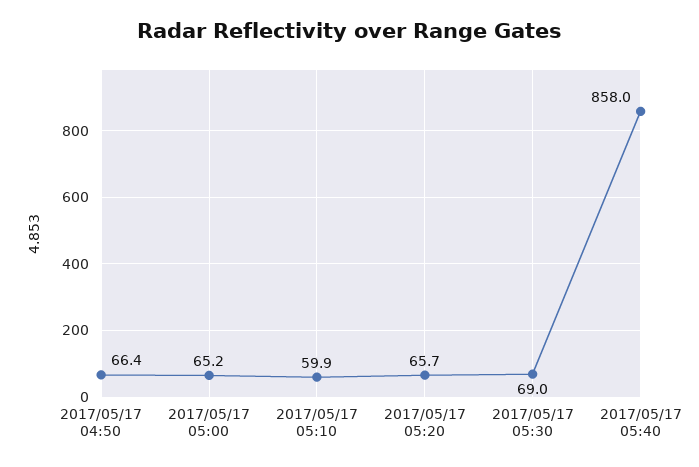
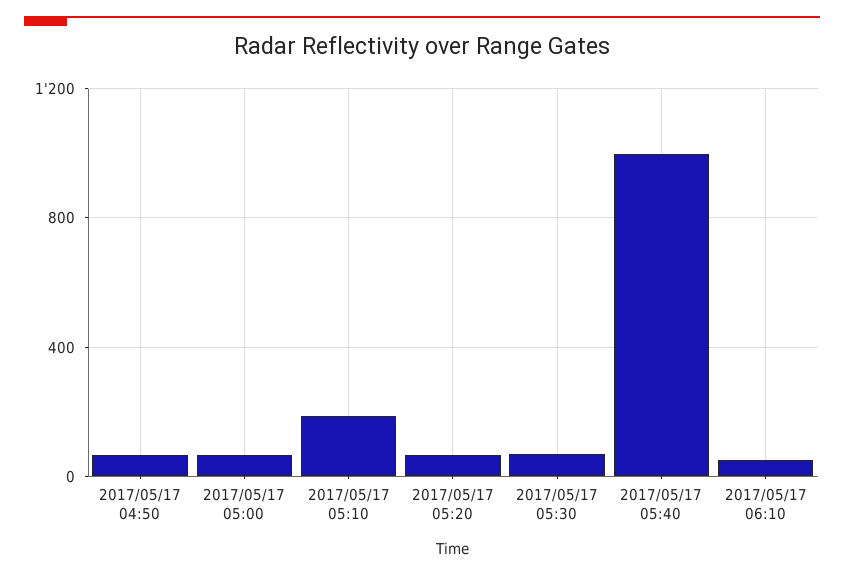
2017/05/17 05:10: 59.9 -> 200
2017/05/17 05:40: 858 -> 1000
2017/05/17 06:10: none -> 50

